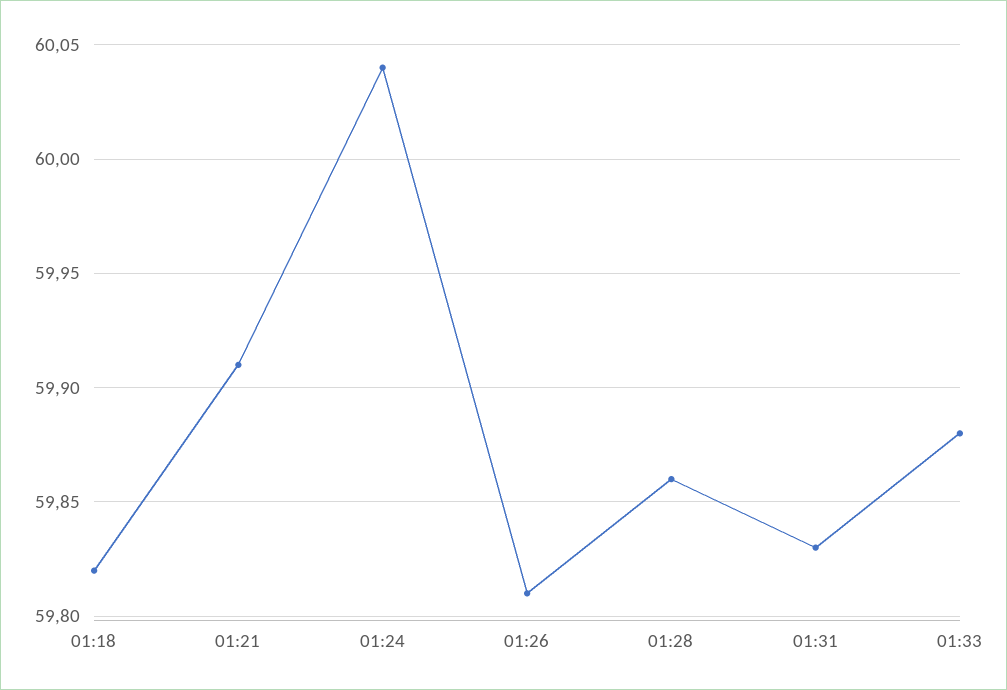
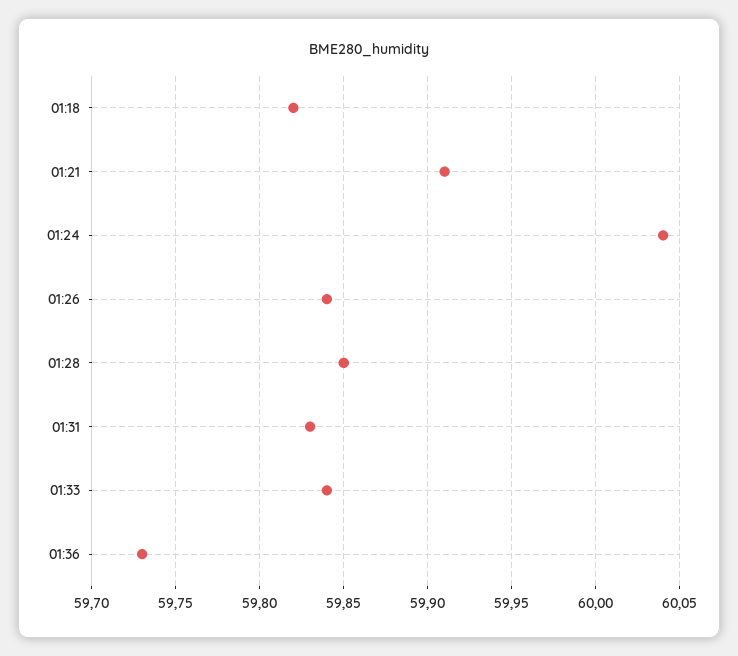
01:26: 59.81 -> 59.84
01:28: 59.86 -> 59.85
01:33: 59.88 -> 59.84
01:36: none -> 59.73

